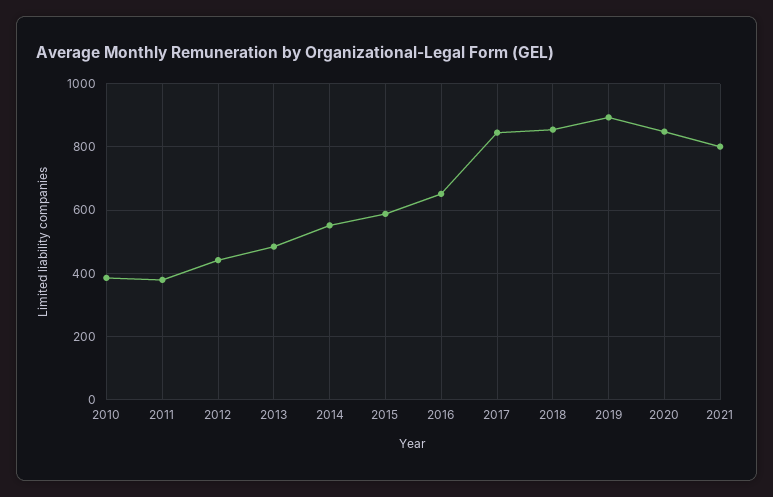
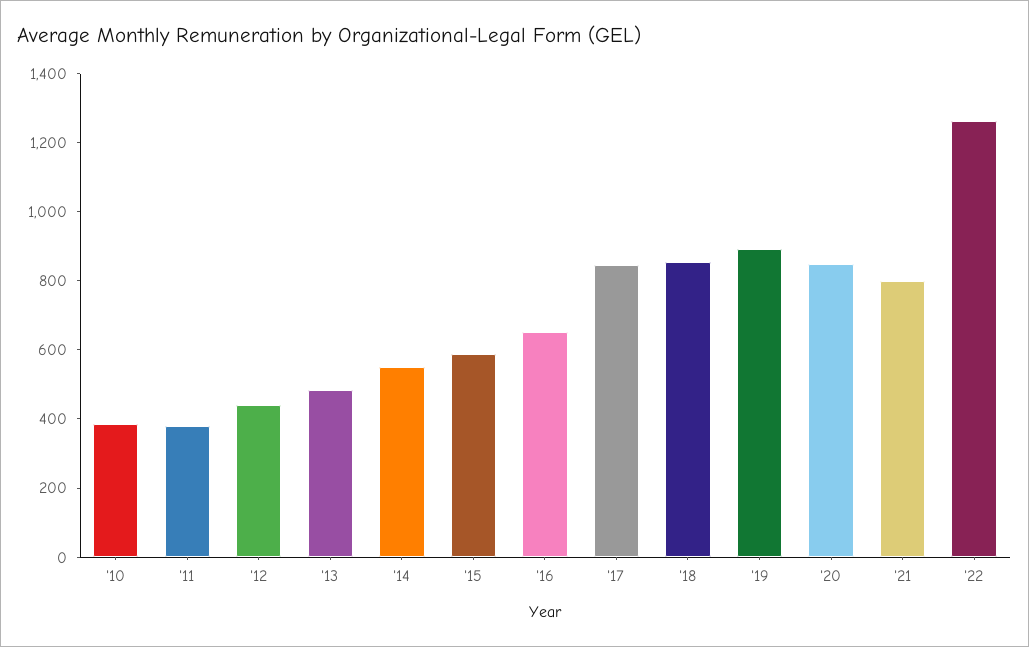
'22: none -> 1250

